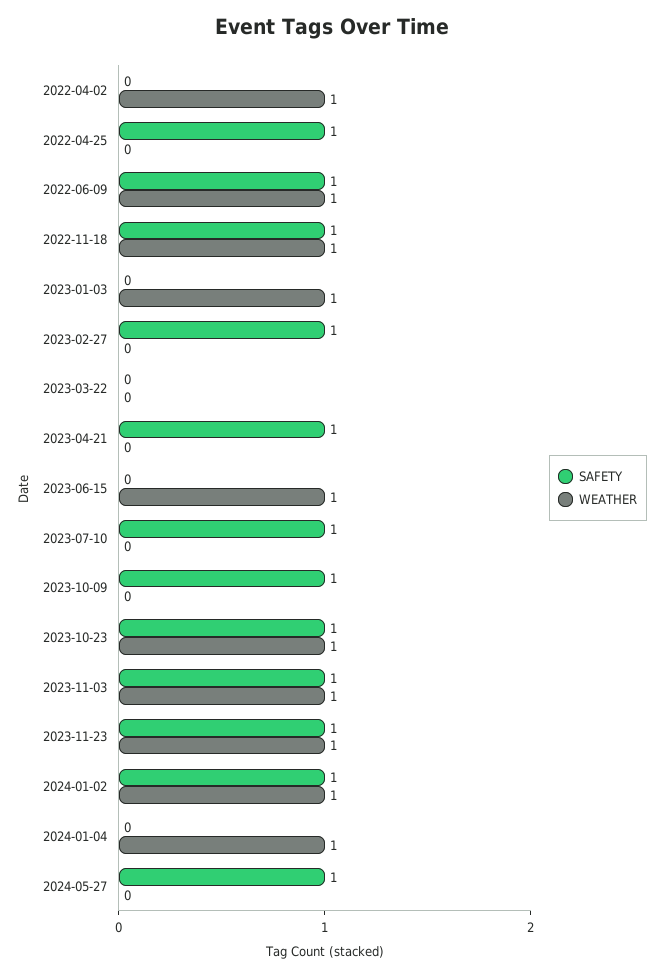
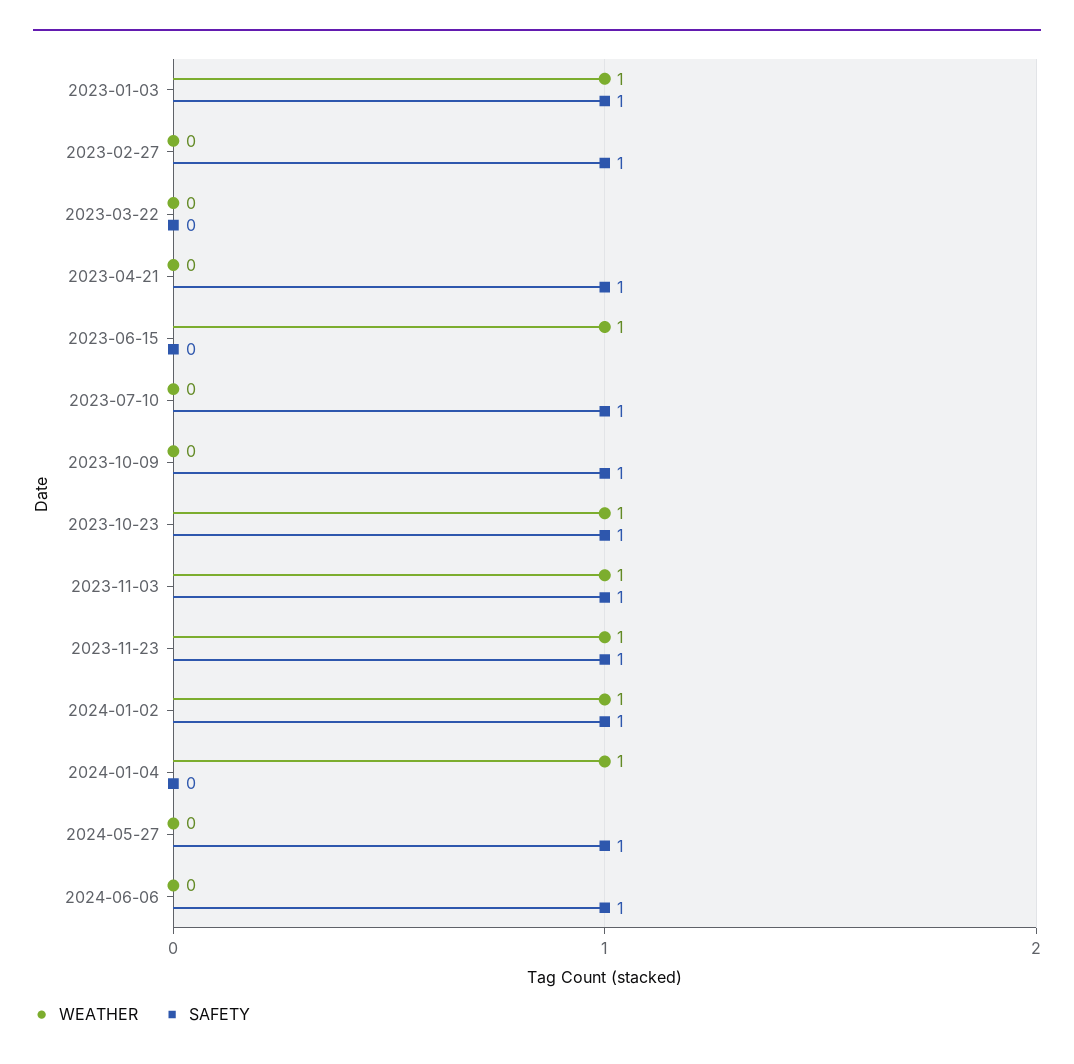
SAFETY, 2022-04-02: 0 -> none
WEATHER, 2022-04-02: 1 -> none
SAFETY, 2022-04-25: 1 -> none
WEATHER, 2022-04-25: 0 -> none
SAFETY, 2022-06-09: 1 -> none
WEATHER, 2022-06-09: 1 -> none
SAFETY, 2022-11-18: 1 -> none
WEATHER, 2022-11-18: 1 -> none
SAFETY, 2023-01-03: 0 -> 1
WEATHER, 2024-06-06: none -> 0
SAFETY, 2024-06-06: none -> 1

